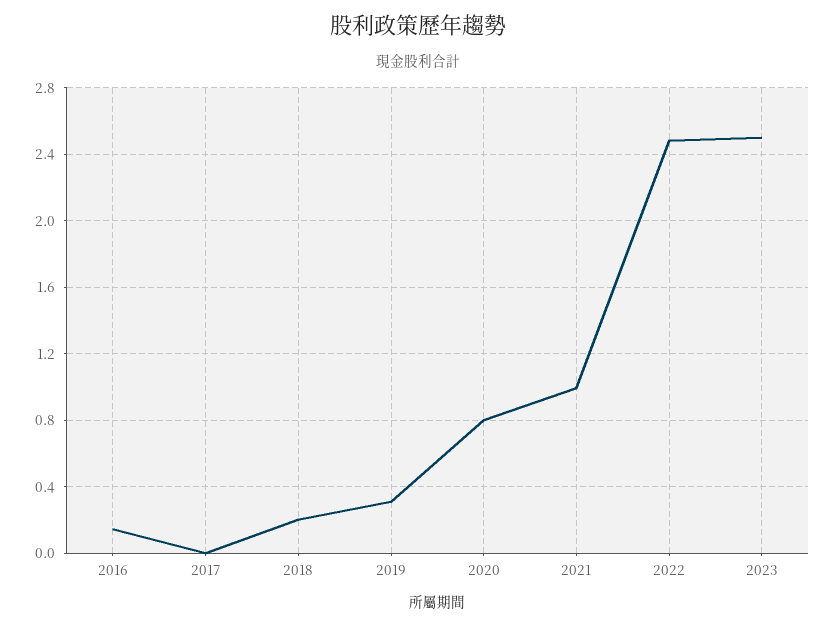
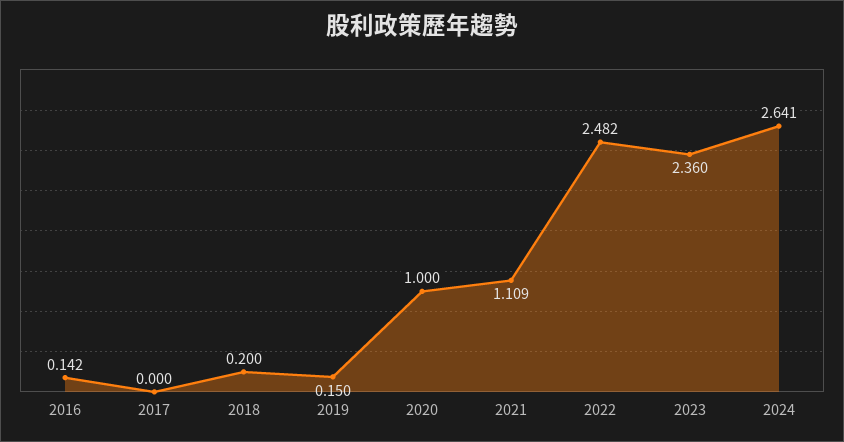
2019: 0.3 -> 0.15
2020: 0.8 -> 1
2021: 1 -> 1.109
2023: 2.5 -> 2.36
2024: none -> 2.641

